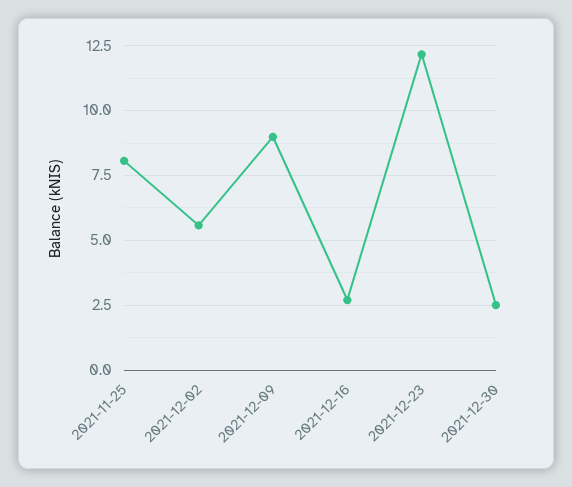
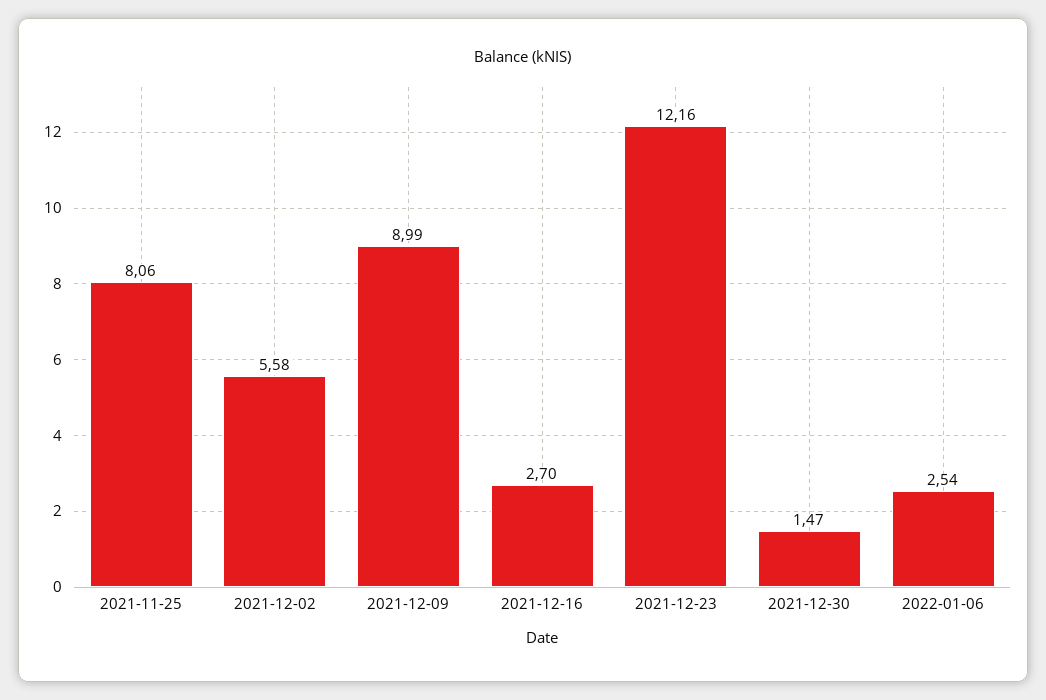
2021-12-30: 2.5 -> 1.47
2022-01-06: none -> 2.54

